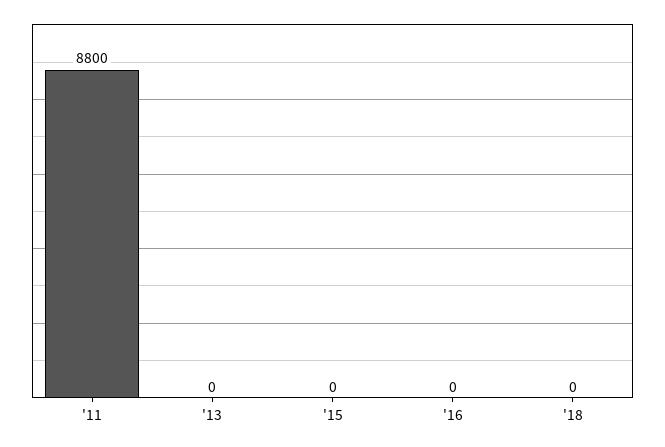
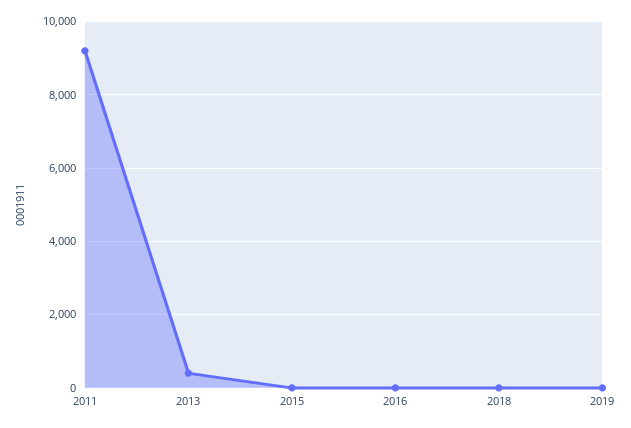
'11: 8800 -> 9200
'13: 0 -> 400
2019: none -> 0

